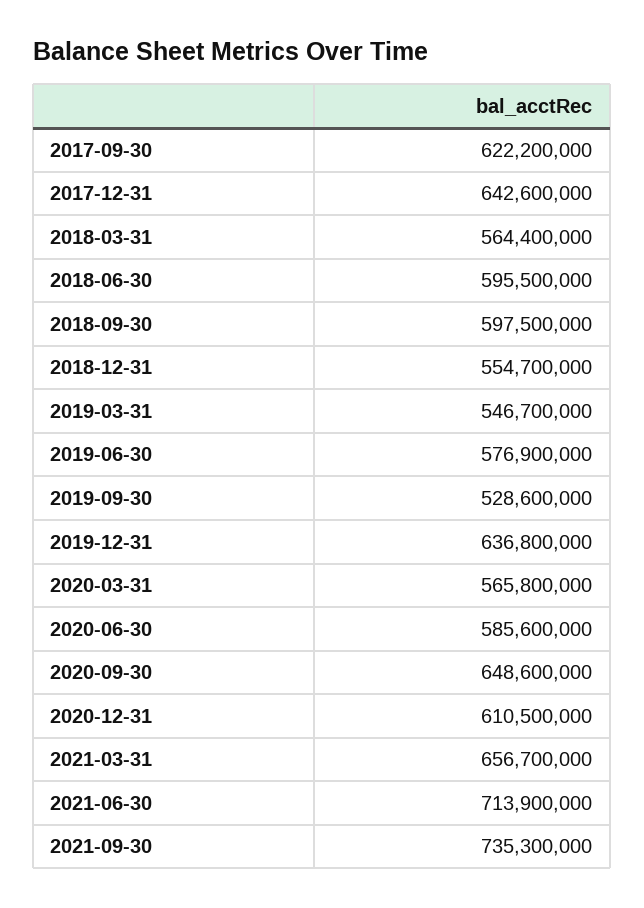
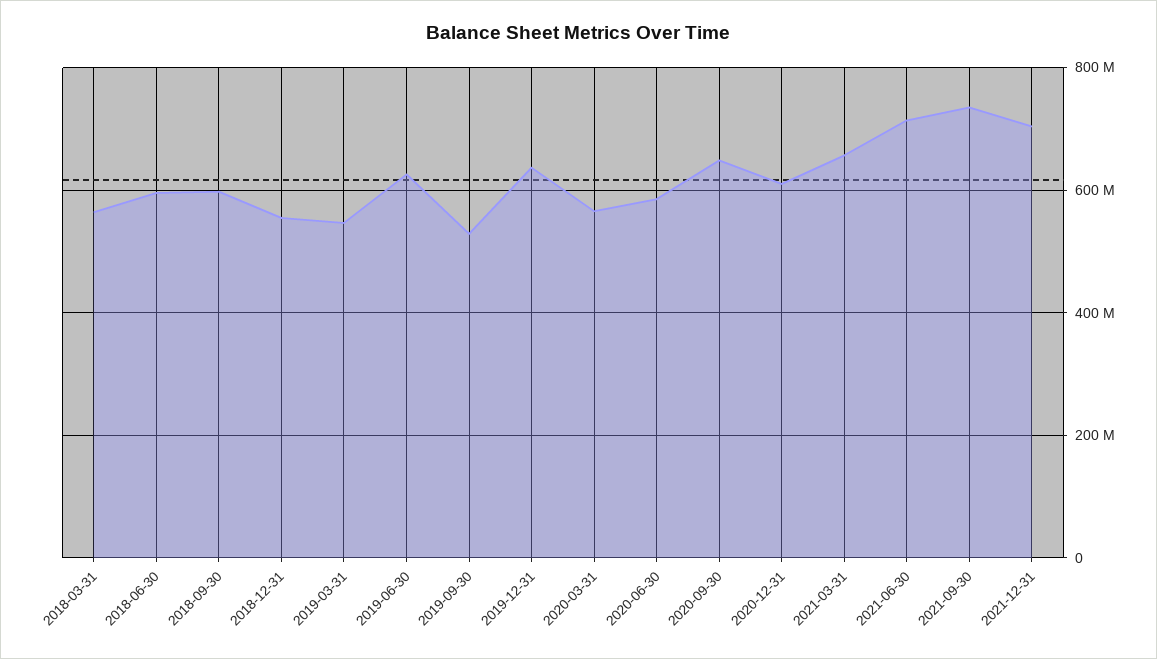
2017-09-30: 622200000 -> none
2017-12-31: 642600000 -> none
2019-06-30: 576900000 -> 620000000
2021-12-31: none -> 700000000

